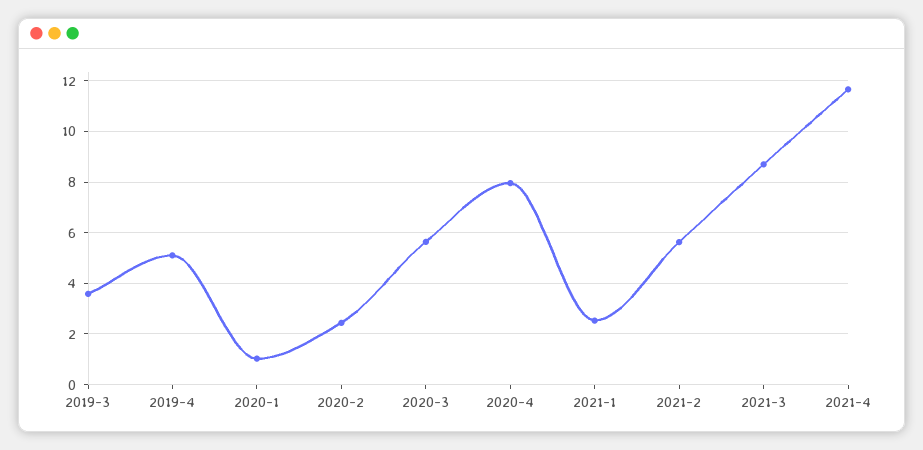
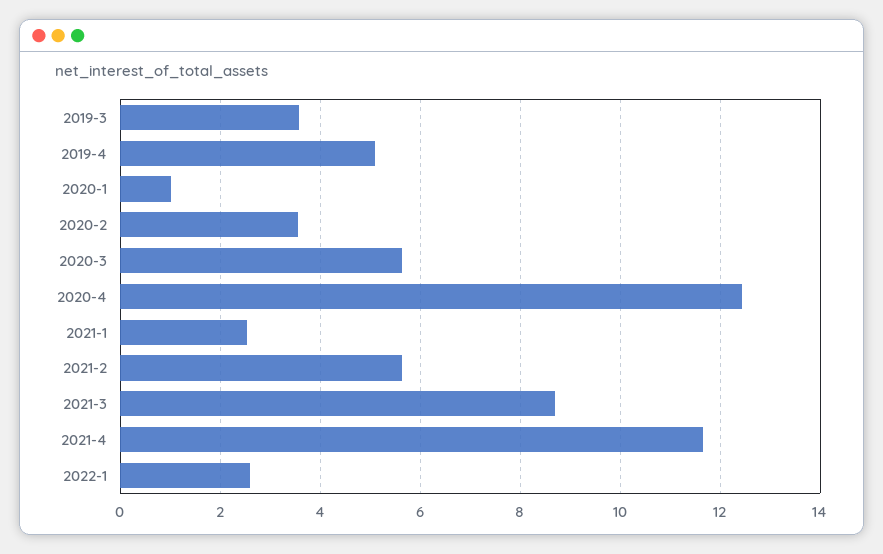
2020-2: 2.5 -> 3.6
2020-4: 8 -> 12.4
2022-1: none -> 2.6

